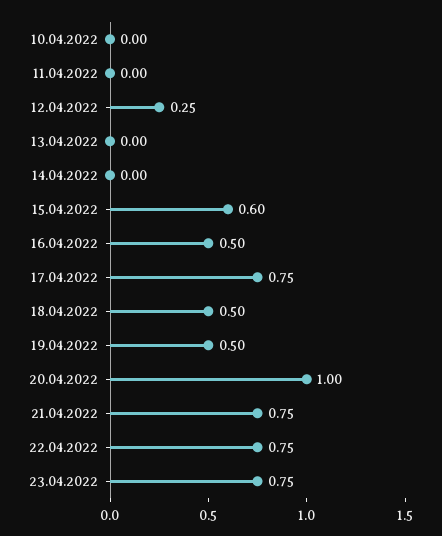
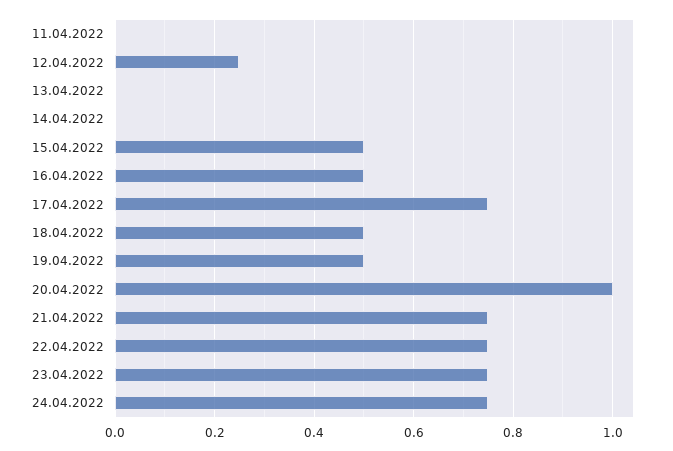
10.04.2022: 0 -> none
15.04.2022: 0.6 -> 0.5
24.04.2022: none -> 0.75

